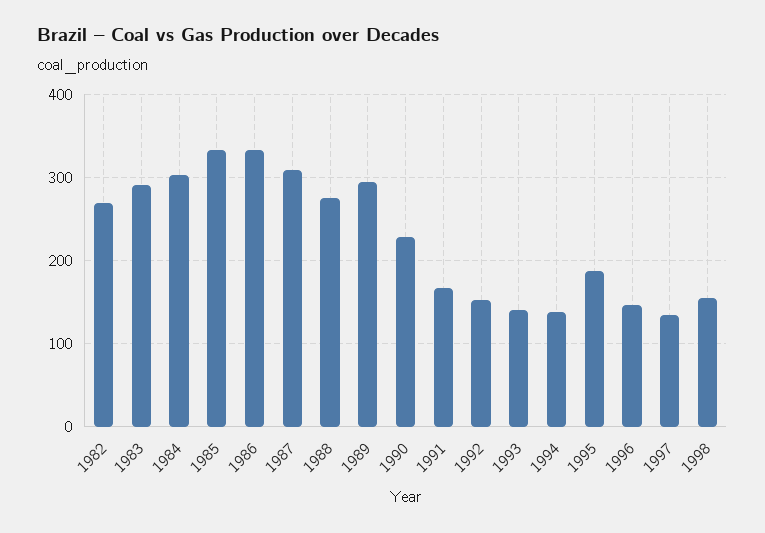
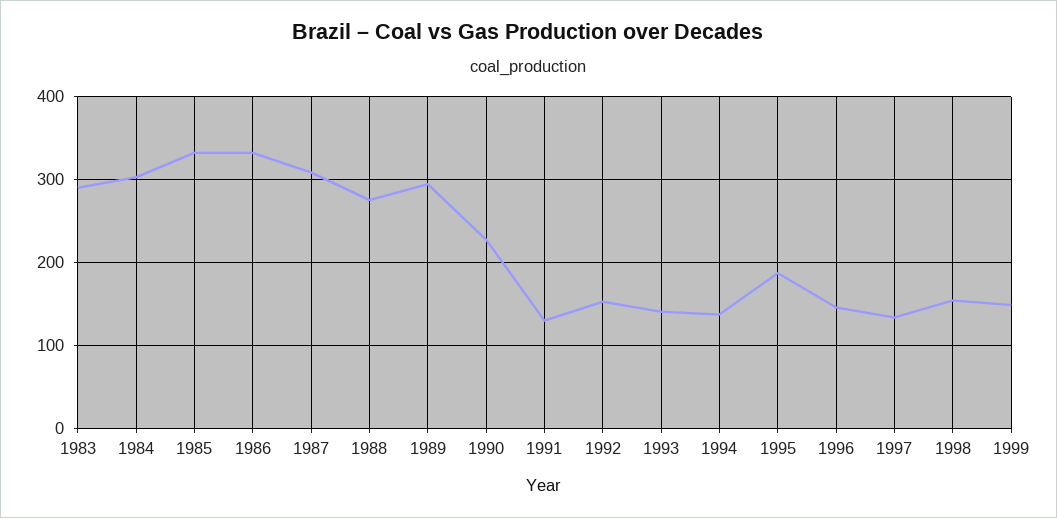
1982: 270 -> none
1991: 170 -> 130
1999: none -> 150

